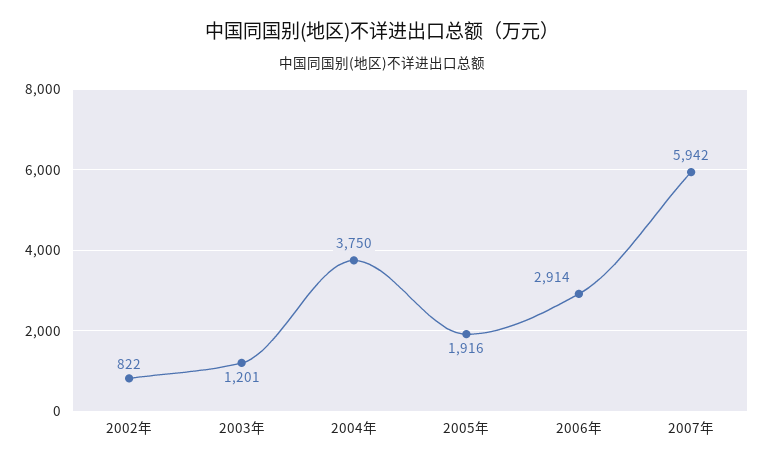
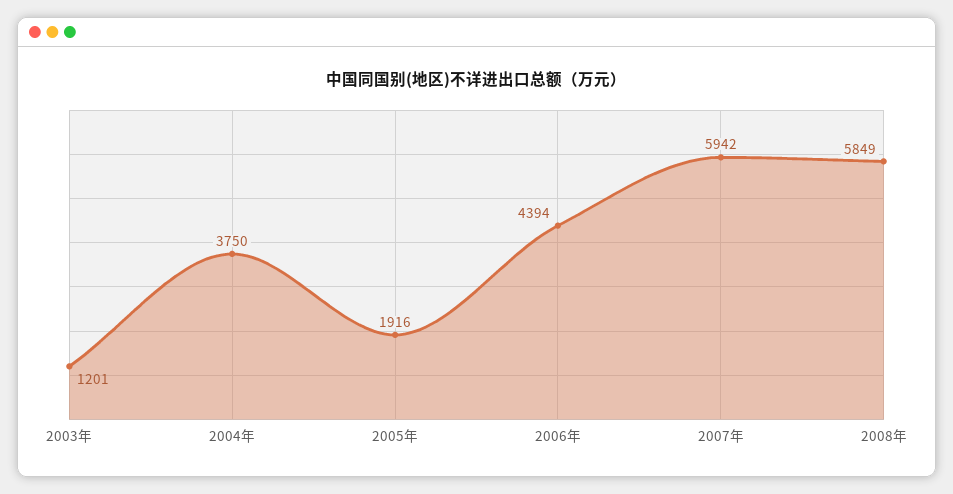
2002年: 822 -> none
2006年: 2914 -> 4394
2008年: none -> 5849

